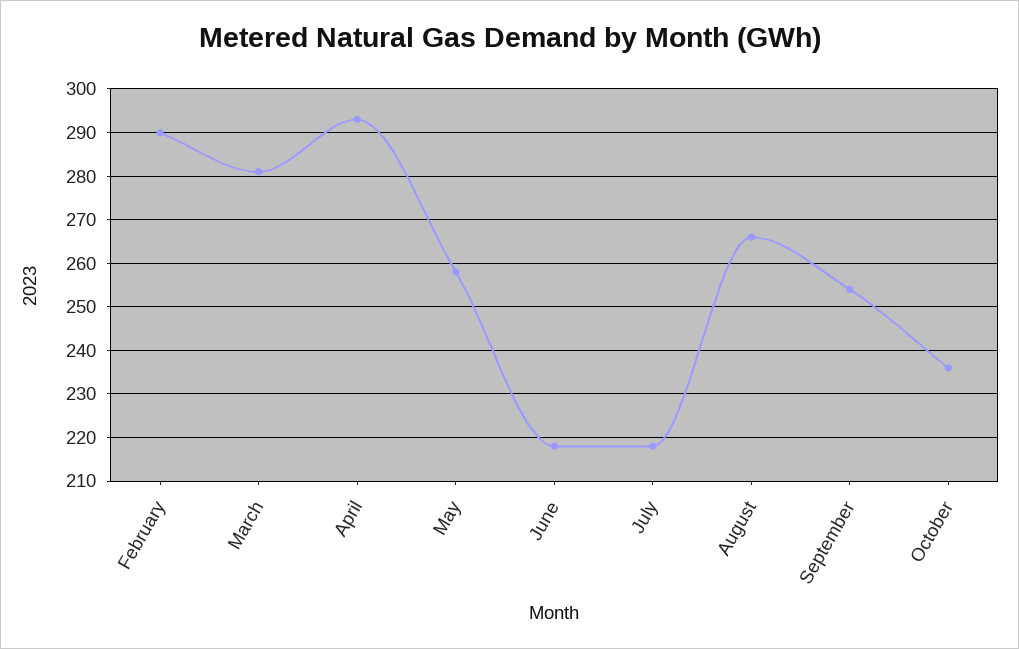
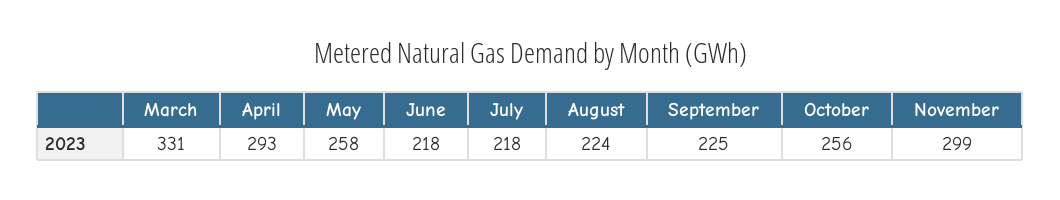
February: 290 -> none
March: 280 -> 331
August: 265 -> 224
September: 255 -> 225
October: 235 -> 256
November: none -> 299

